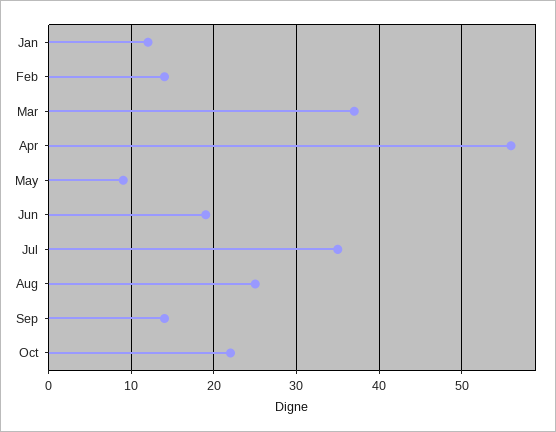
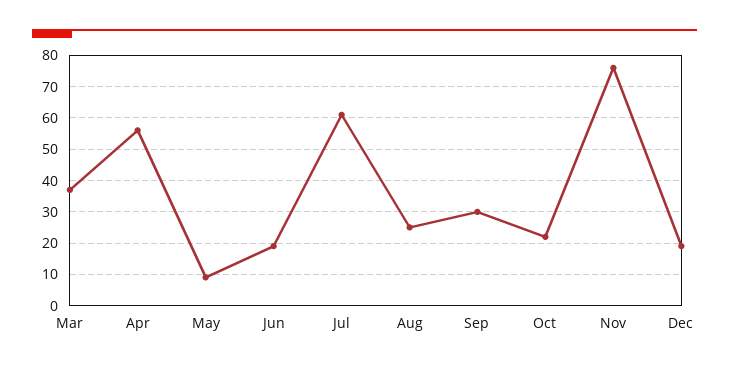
Jan: 12 -> none
Feb: 14 -> none
Jul: 35 -> 60
Sep: 14 -> 30
Nov: none -> 75
Dec: none -> 20

